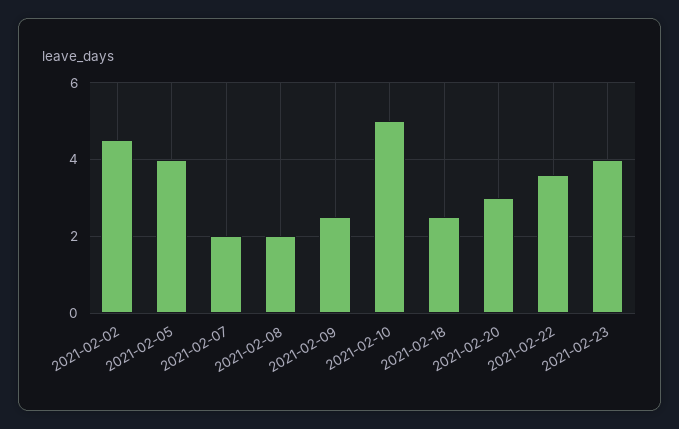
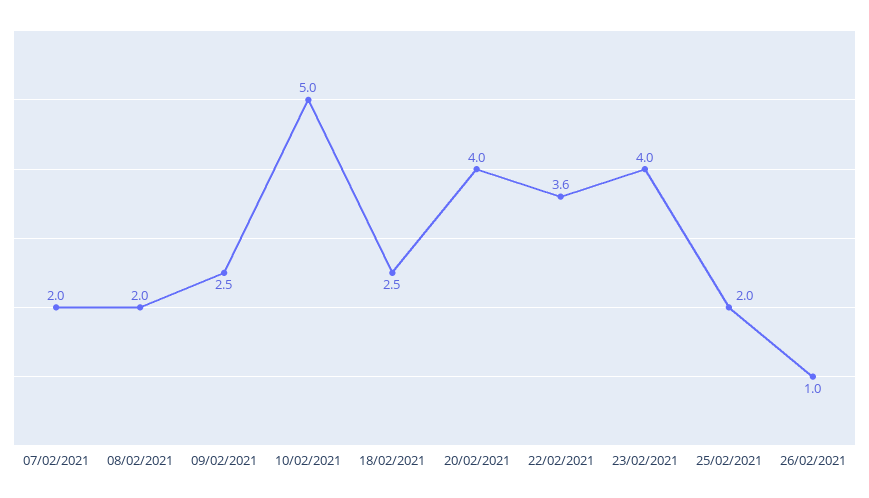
2021-02-02: 4.5 -> none
2021-02-05: 4 -> none
2021-02-20: 3 -> 4
25/02/2021: none -> 2
26/02/2021: none -> 1

